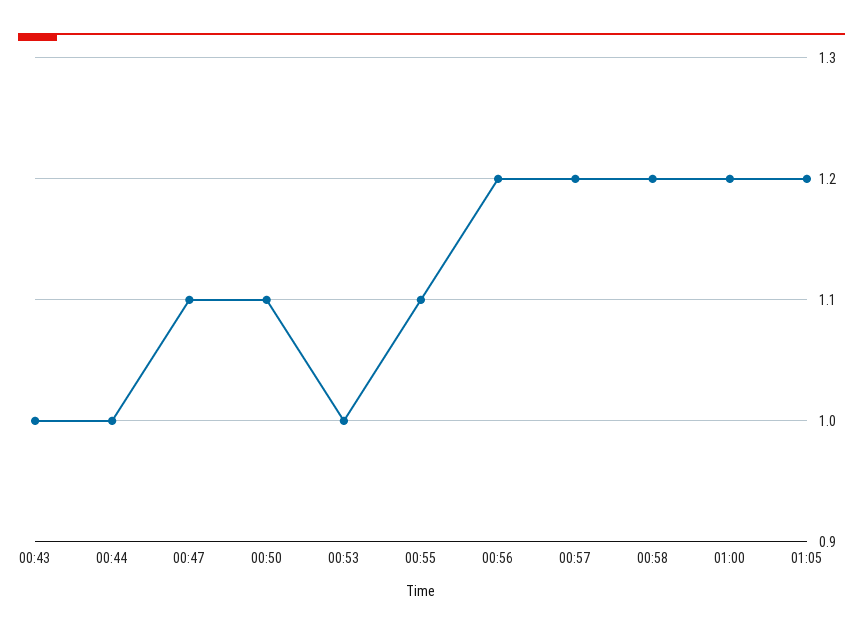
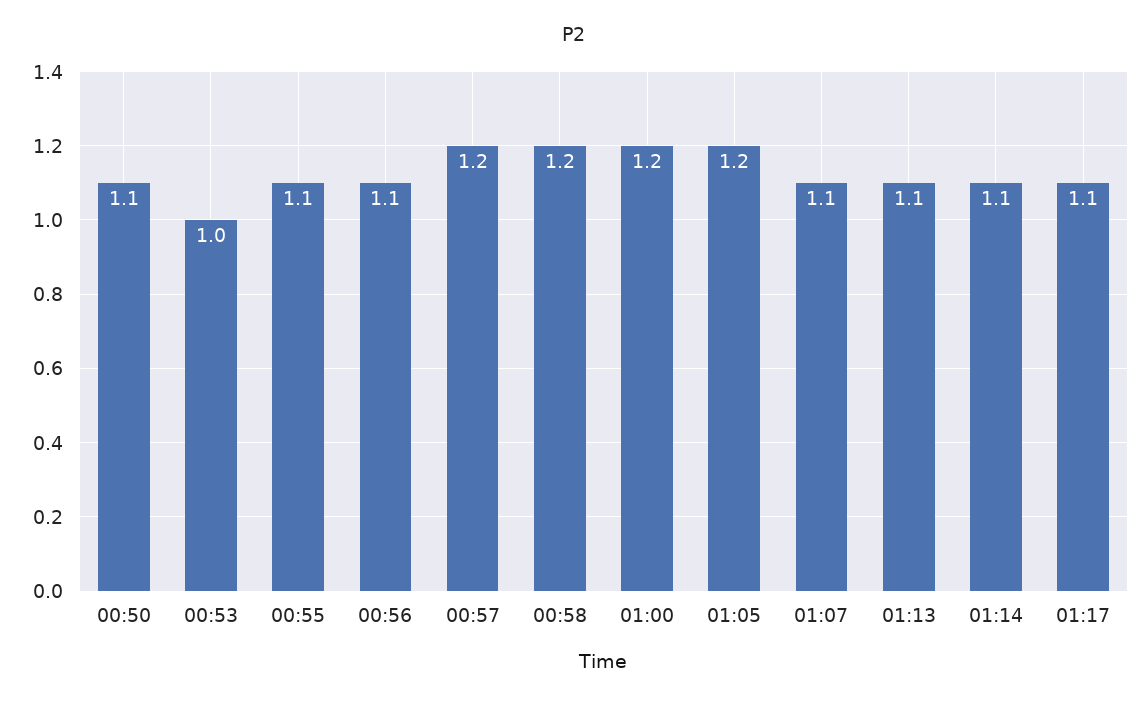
00:43: 1 -> none
00:44: 1 -> none
00:47: 1.1 -> none
00:56: 1.2 -> 1.1
01:07: none -> 1.1
01:13: none -> 1.1
01:14: none -> 1.1
01:17: none -> 1.1

